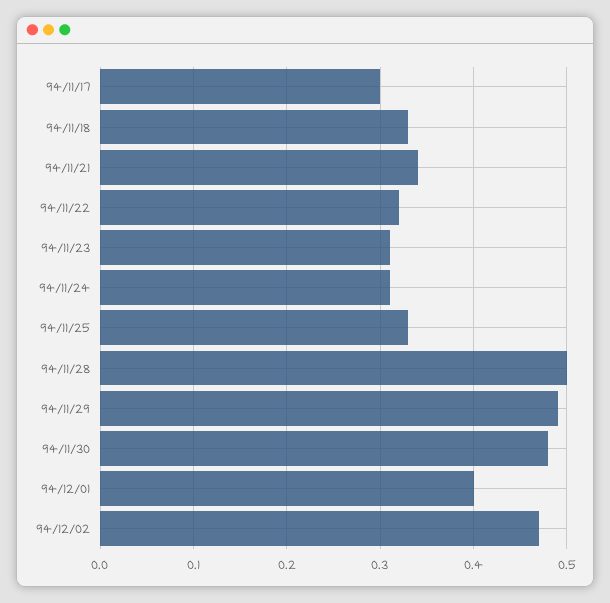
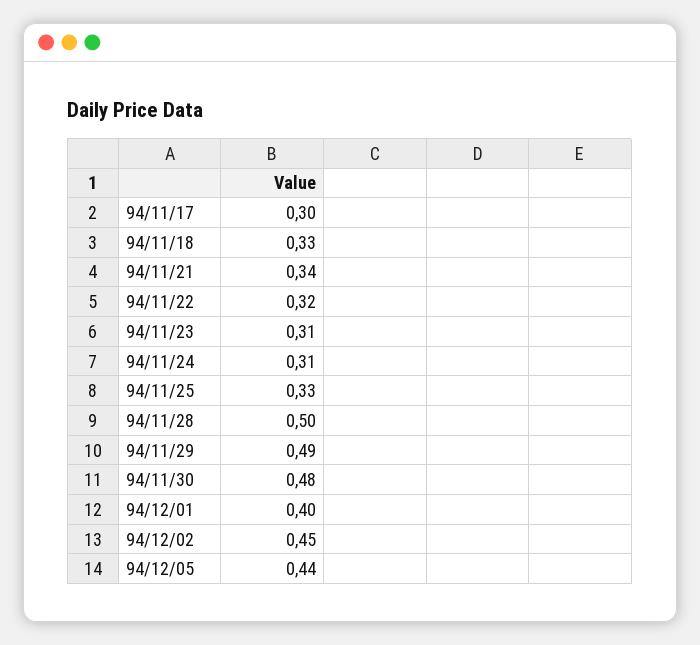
94/12/02: 0.47 -> 0.45
94/12/05: none -> 0.44

